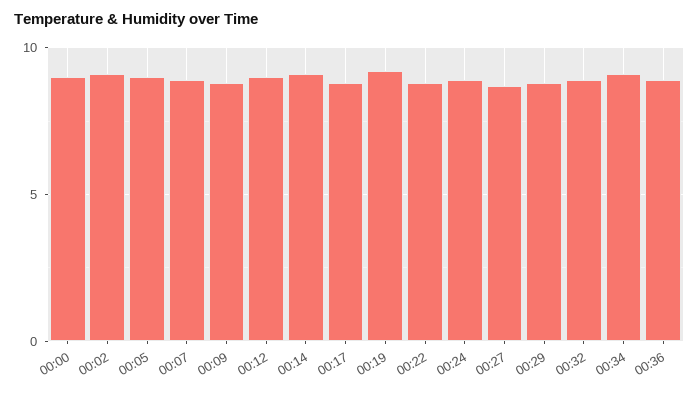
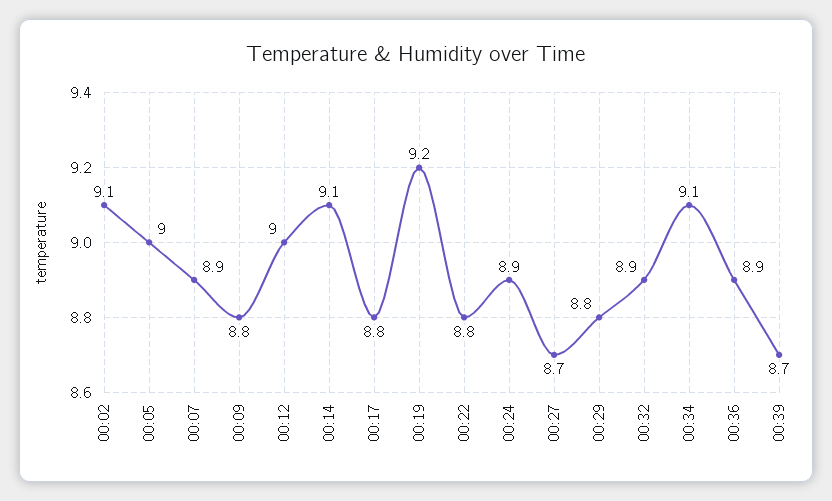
00:00: 9 -> none
00:39: none -> 8.7

